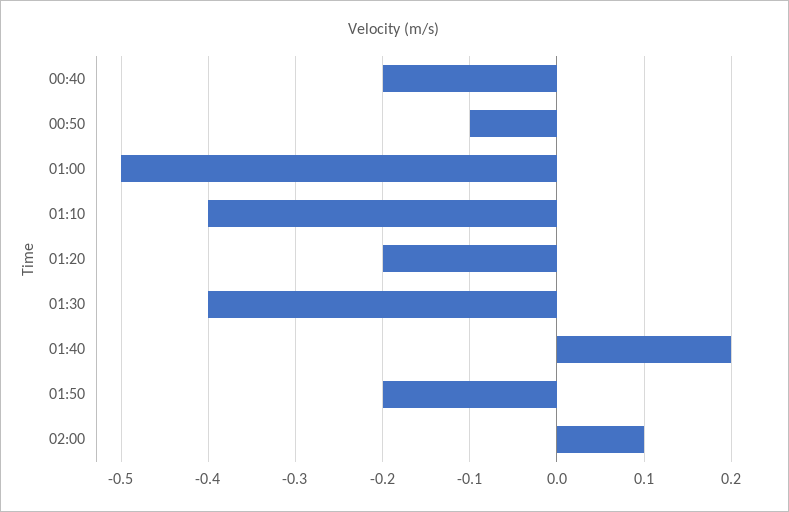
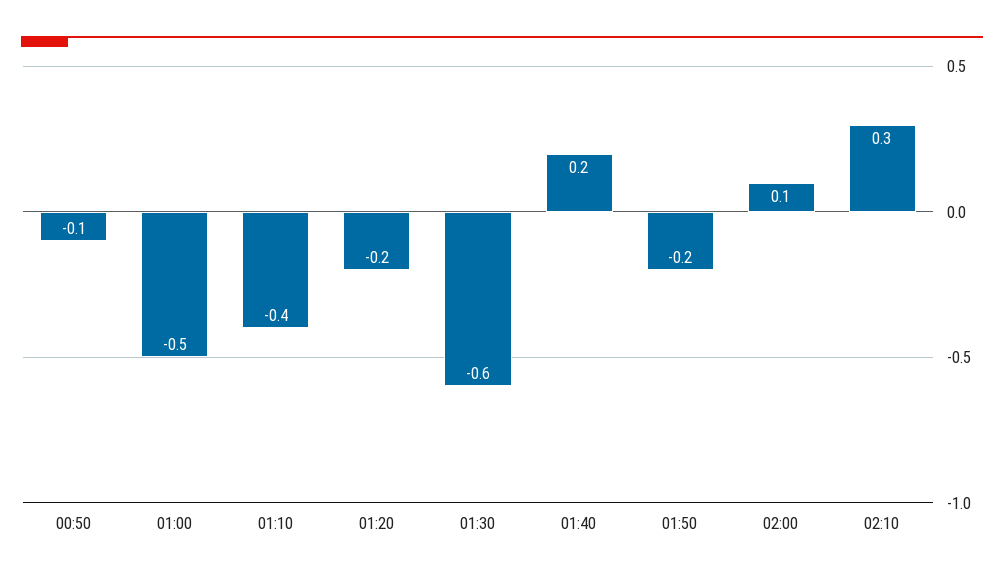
00:40: -0.2 -> none
01:30: -0.4 -> -0.6
02:10: none -> 0.3

